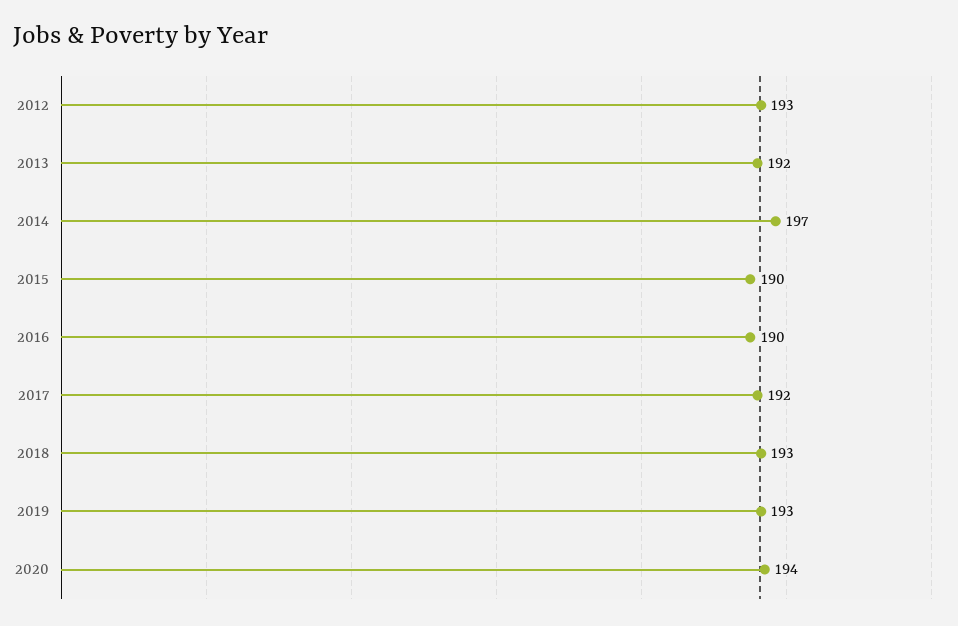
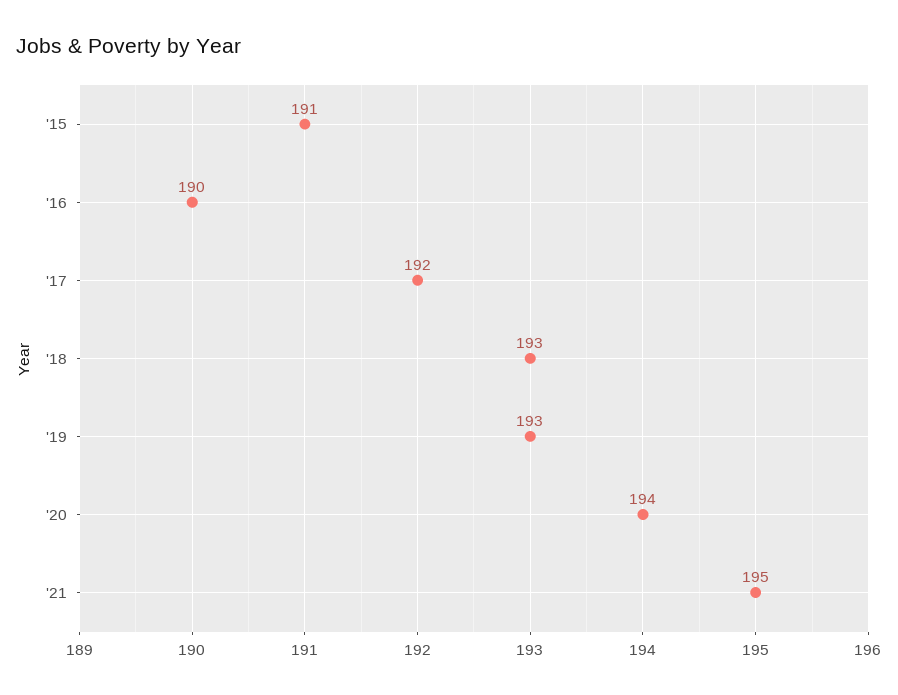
2012: 193 -> none
2013: 192 -> none
2014: 197 -> none
2015: 190 -> 191
'21: none -> 195

